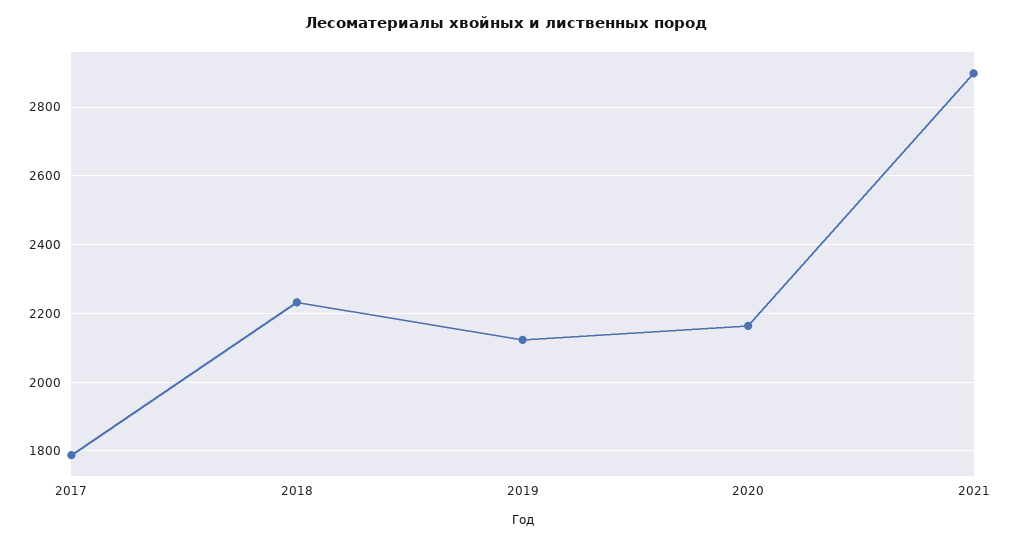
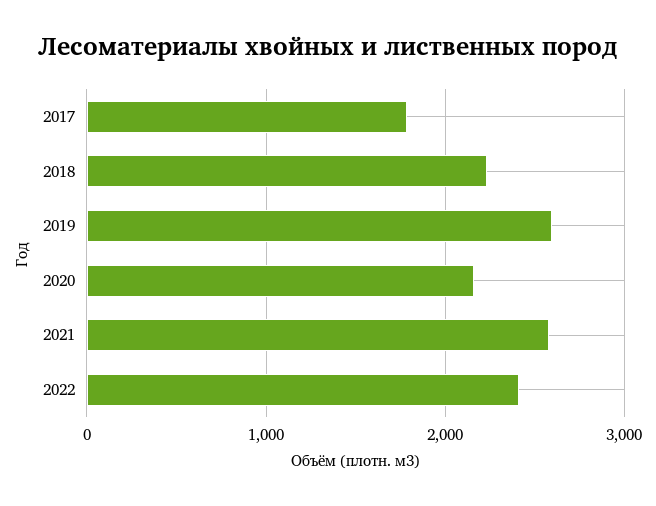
2019: 2120 -> 2600
2021: 2900 -> 2600
2022: none -> 2400

